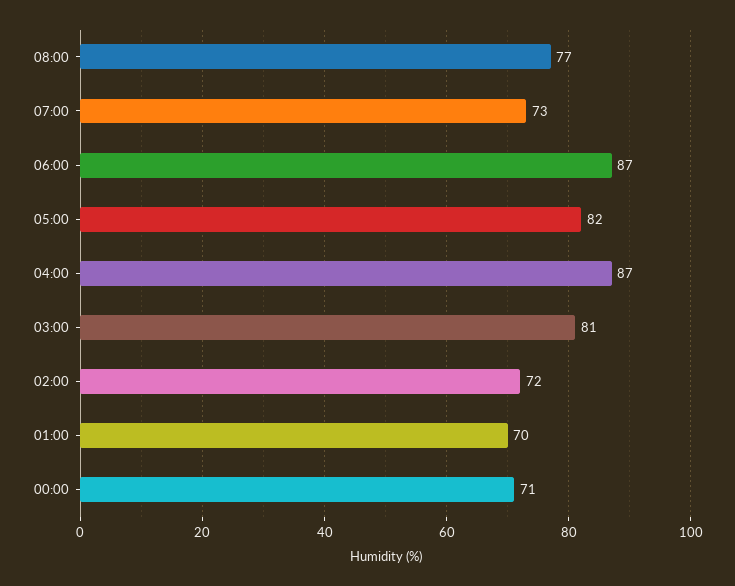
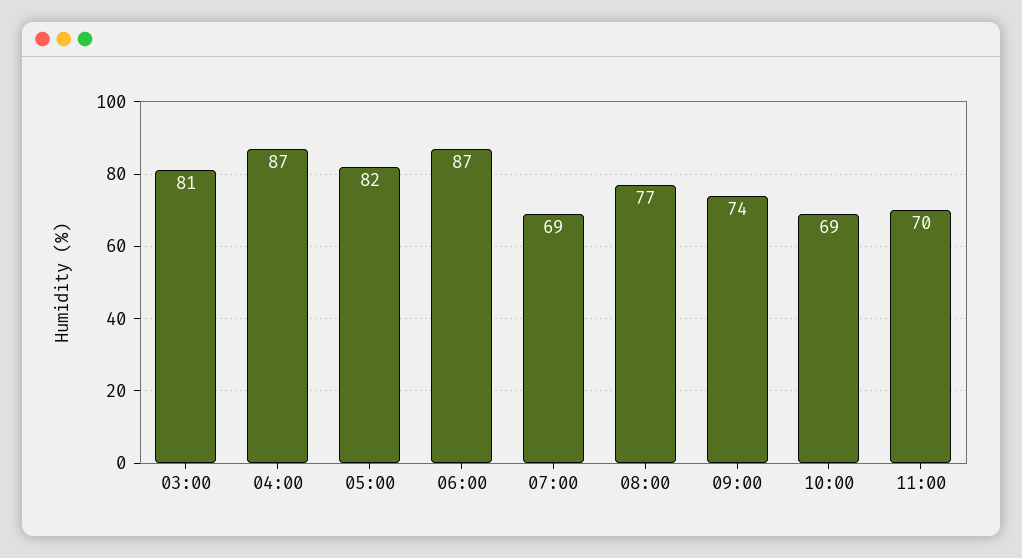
07:00: 73 -> 69
02:00: 72 -> none
01:00: 70 -> none
00:00: 71 -> none
09:00: none -> 74
10:00: none -> 69
11:00: none -> 70

